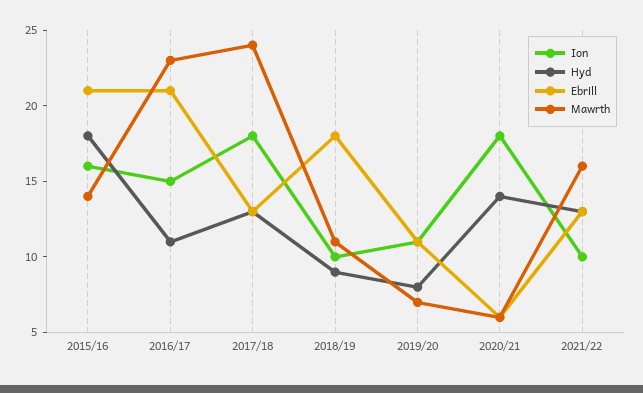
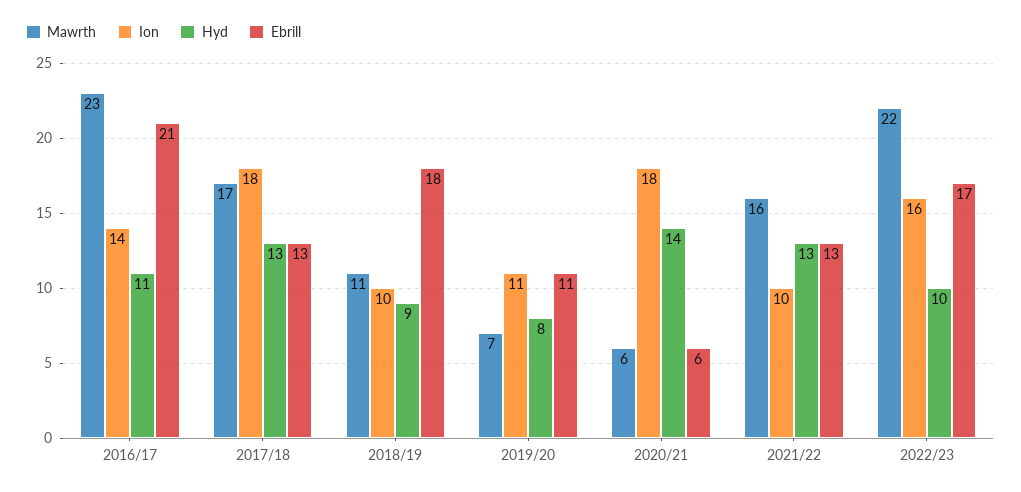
Ion, 2015/16: 16 -> none
Hyd, 2015/16: 18 -> none
Ebrill, 2015/16: 21 -> none
Mawrth, 2015/16: 14 -> none
Ion, 2016/17: 15 -> 14
Mawrth, 2017/18: 24 -> 17
Mawrth, 2022/23: none -> 22
Ion, 2022/23: none -> 16
Hyd, 2022/23: none -> 10
Ebrill, 2022/23: none -> 17

